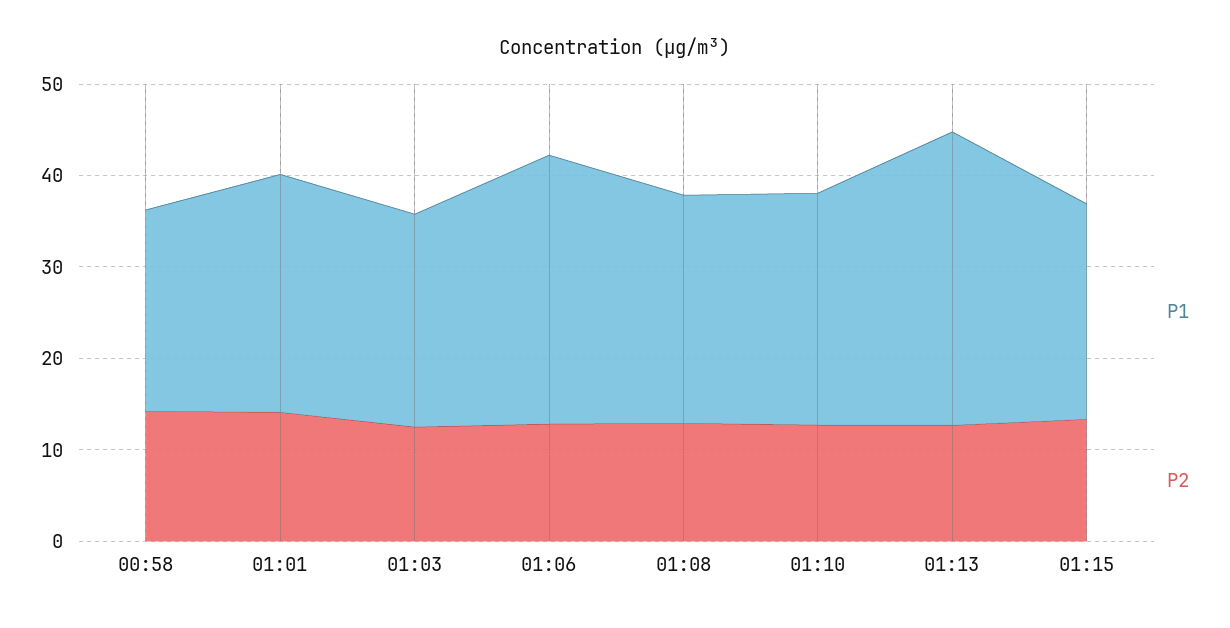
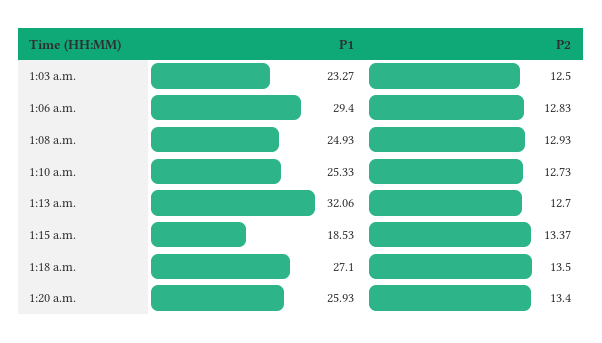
P1, 00:58: 22 -> none
P2, 00:58: 14 -> none
P1, 01:01: 26 -> none
P2, 01:01: 14 -> none
P1, 01:15: 24 -> 18.53
P1, 1:18 a.m.: none -> 27.1
P2, 1:18 a.m.: none -> 13.5
P1, 1:20 a.m.: none -> 25.93
P2, 1:20 a.m.: none -> 13.4

